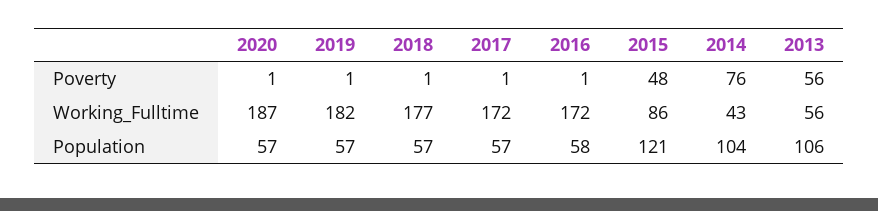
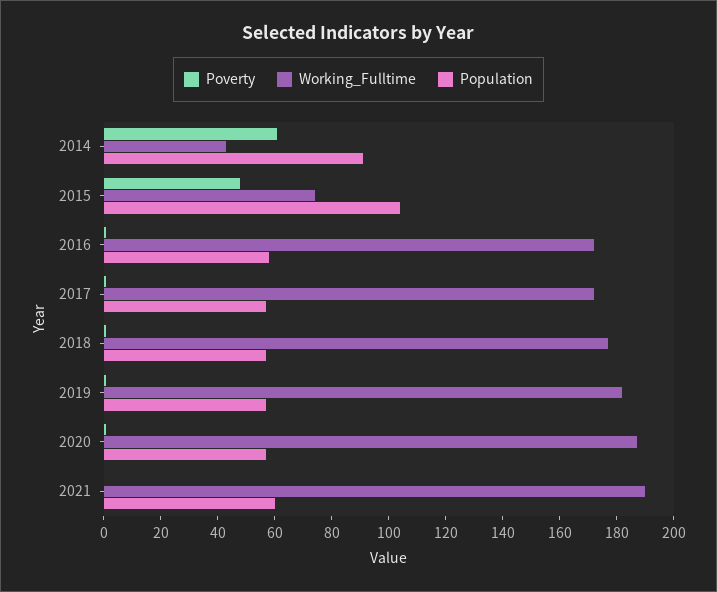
Poverty, 2014: 76 -> 60
Poverty, 2013: 56 -> none
Working_Fulltime, 2015: 86 -> 75
Working_Fulltime, 2013: 56 -> none
Population, 2015: 121 -> 105
Population, 2014: 104 -> 90
Population, 2013: 106 -> none
Poverty, 2021: none -> 0
Working_Fulltime, 2021: none -> 190
Population, 2021: none -> 60

